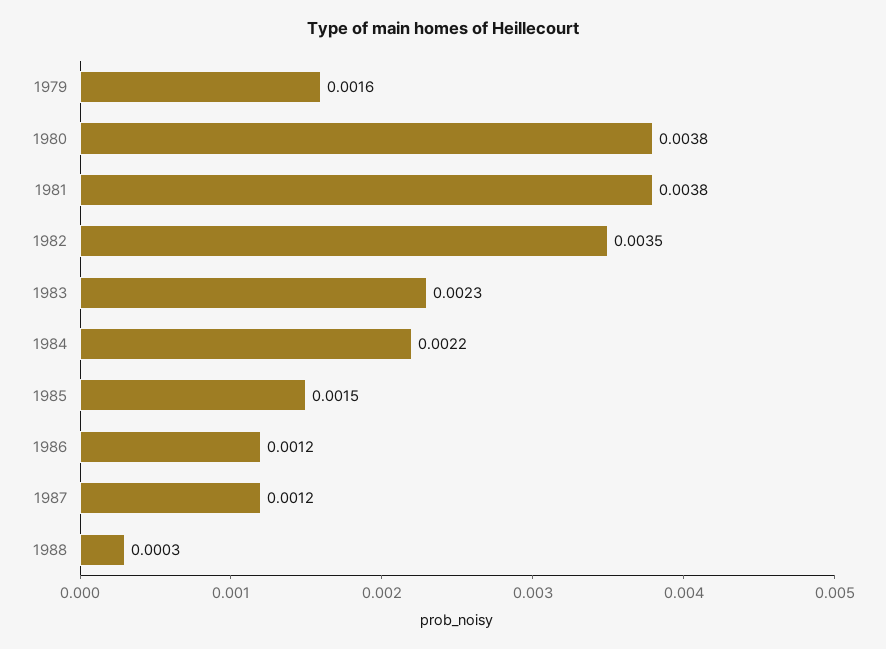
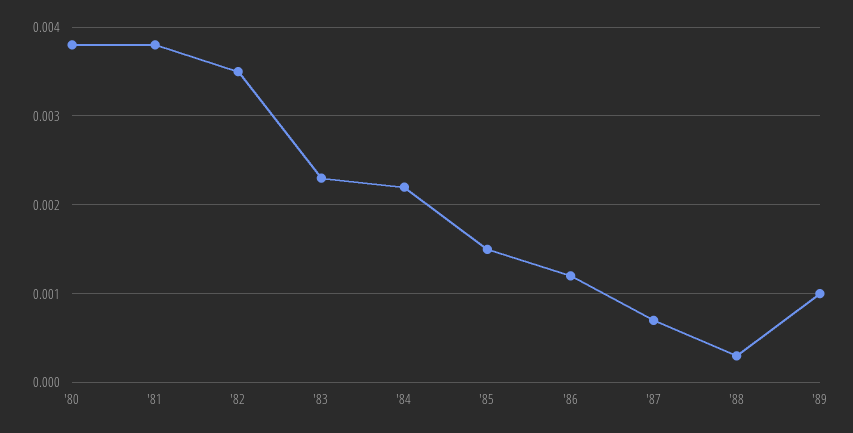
1979: 0.0016 -> none
1987: 0.0012 -> 0.0007
'89: none -> 0.001

